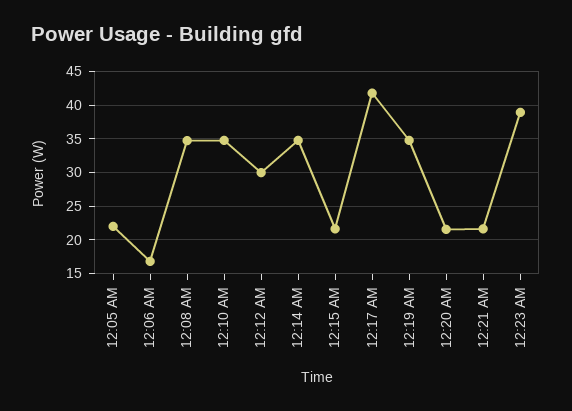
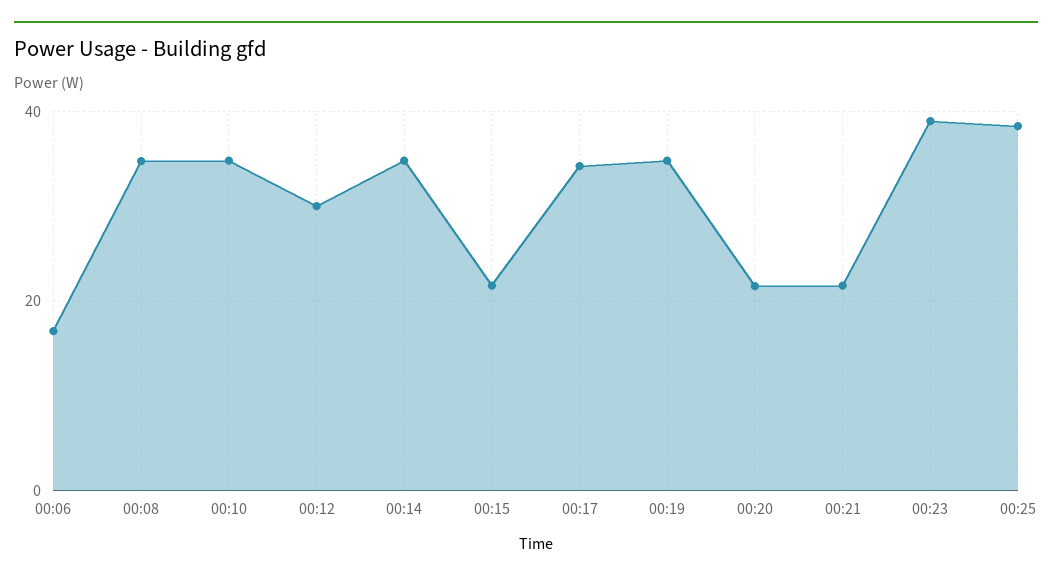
12:05 AM: 22 -> none
12:17 AM: 42 -> 34
00:25: none -> 38

